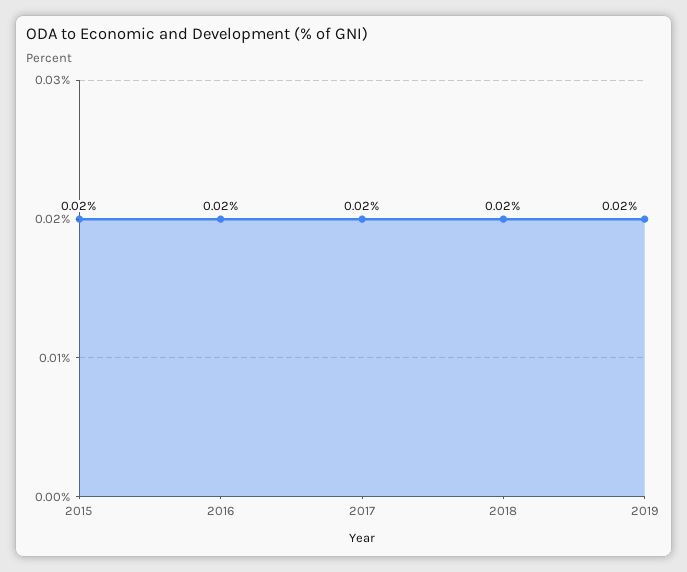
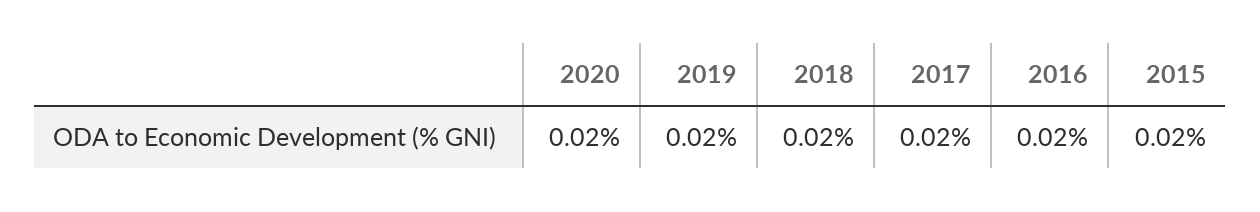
2020: none -> 0.02

